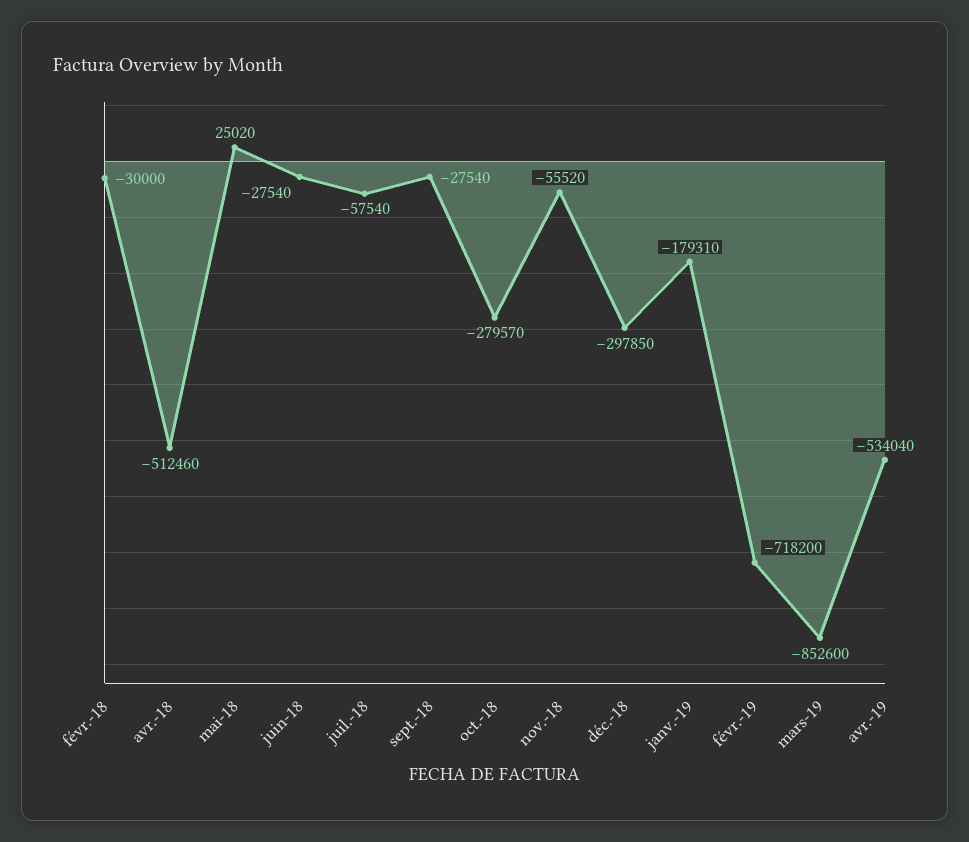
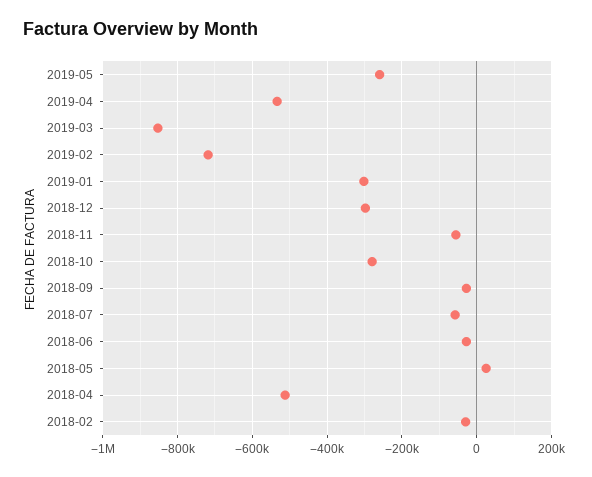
janv.-19: -179310 -> -300000
2019-05: none -> -260000

